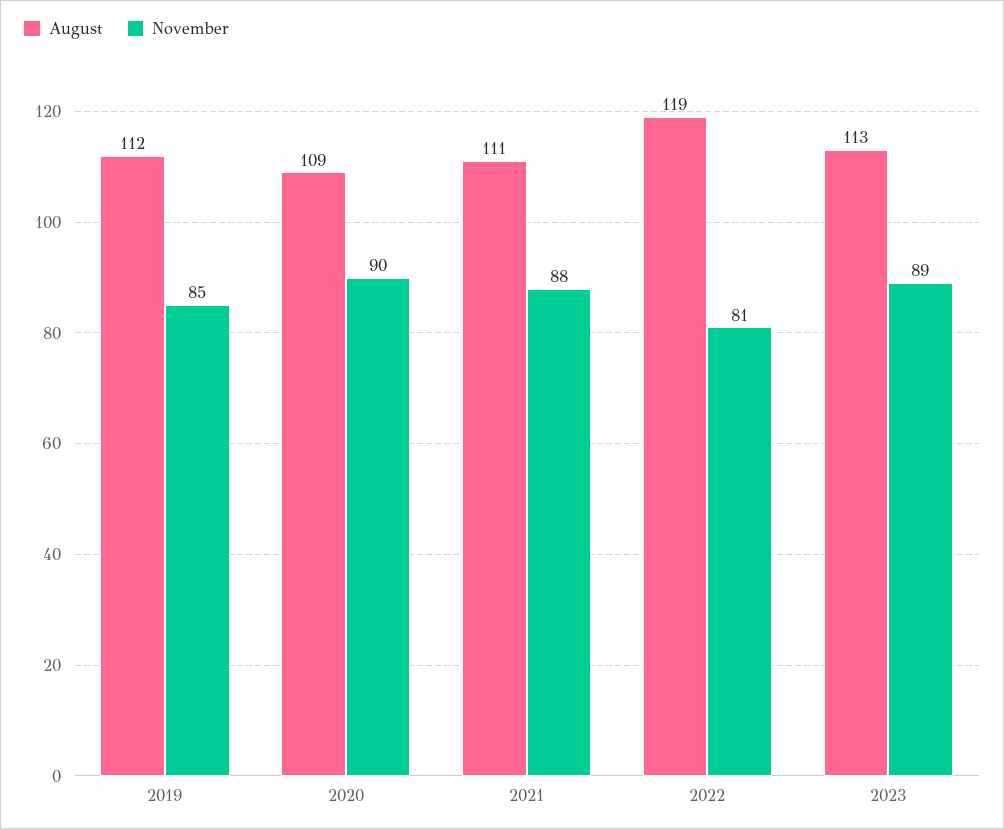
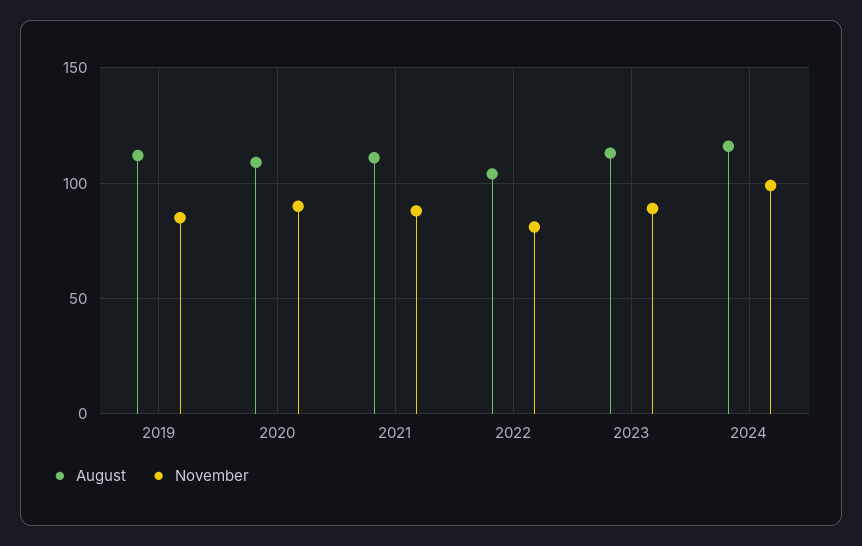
August, 2022: 119 -> 105
August, 2024: none -> 115
November, 2024: none -> 100

